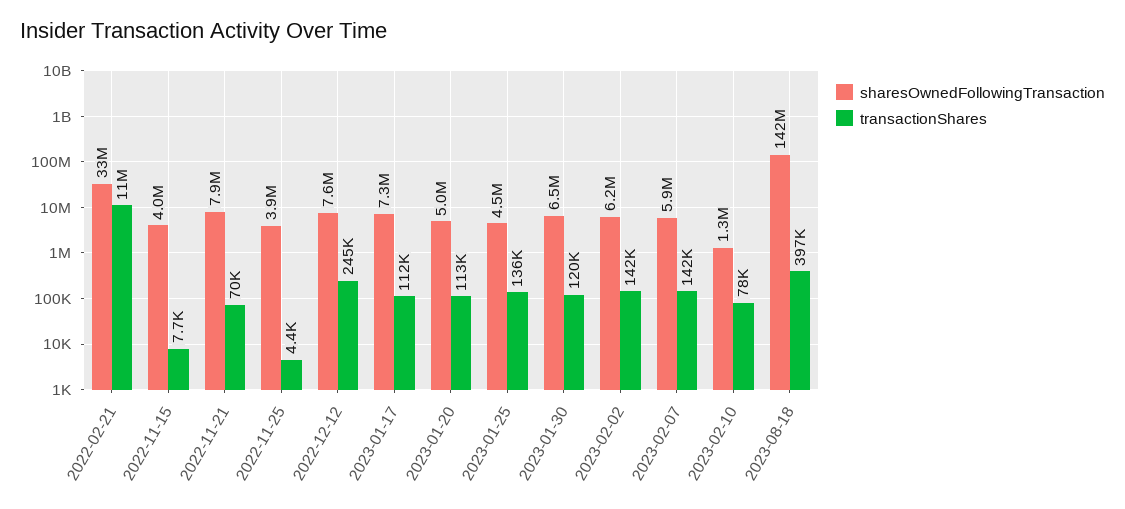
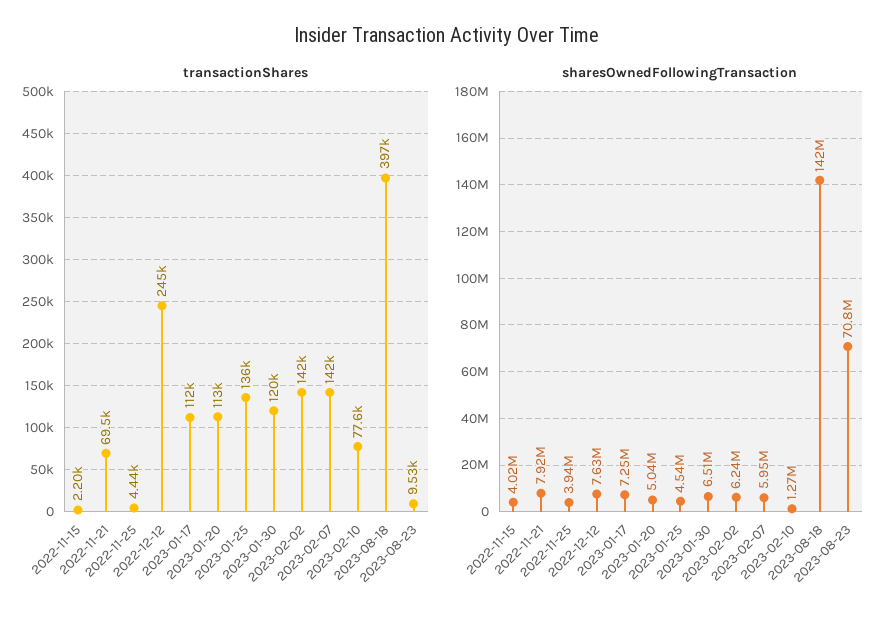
sharesOwnedFollowingTransaction, 2022-02-21: 33000000 -> none
transactionShares, 2022-02-21: 11000000 -> none
transactionShares, 2022-11-15: 7700 -> 2200
transactionShares, 2023-08-23: none -> 9530
sharesOwnedFollowingTransaction, 2023-08-23: none -> 70800000

